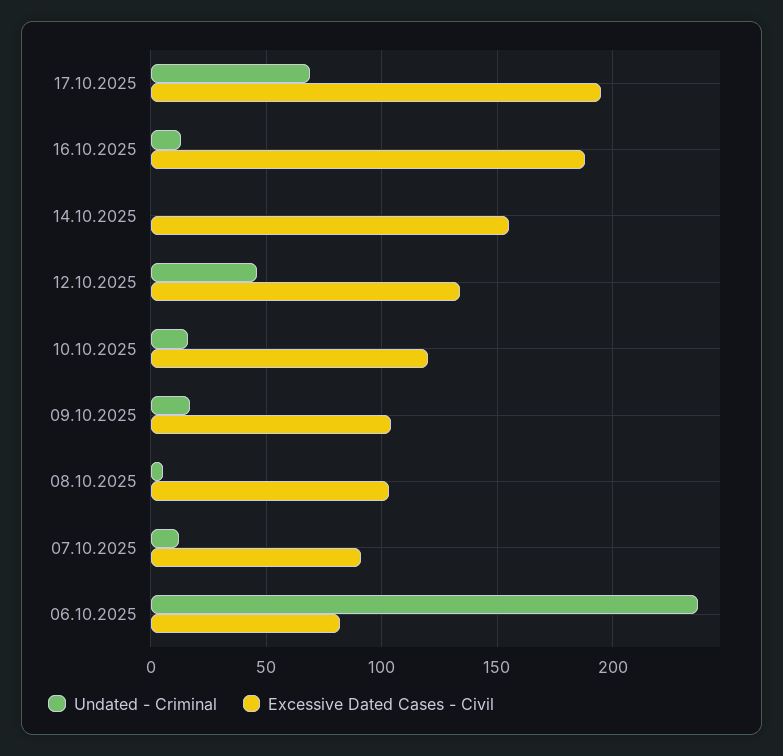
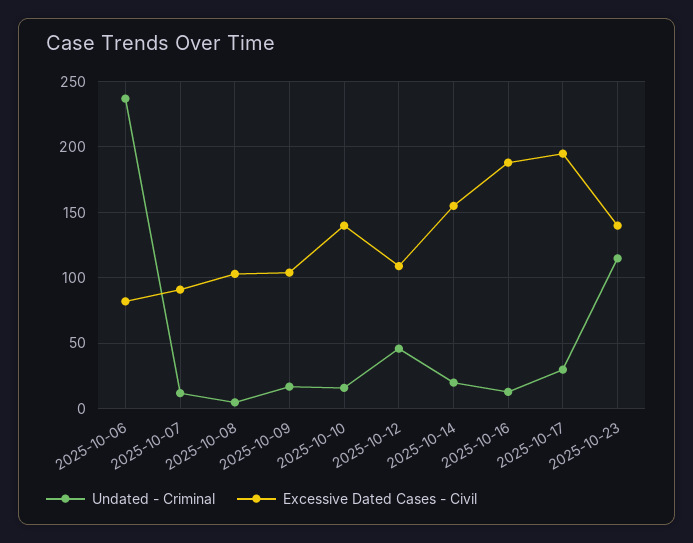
Undated - Criminal, 17.10.2025: 70 -> 30
Undated - Criminal, 14.10.2025: 0 -> 20
Excessive Dated Cases - Civil, 12.10.2025: 135 -> 110
Excessive Dated Cases - Civil, 10.10.2025: 120 -> 140
Undated - Criminal, 2025-10-23: none -> 115
Excessive Dated Cases - Civil, 2025-10-23: none -> 140

